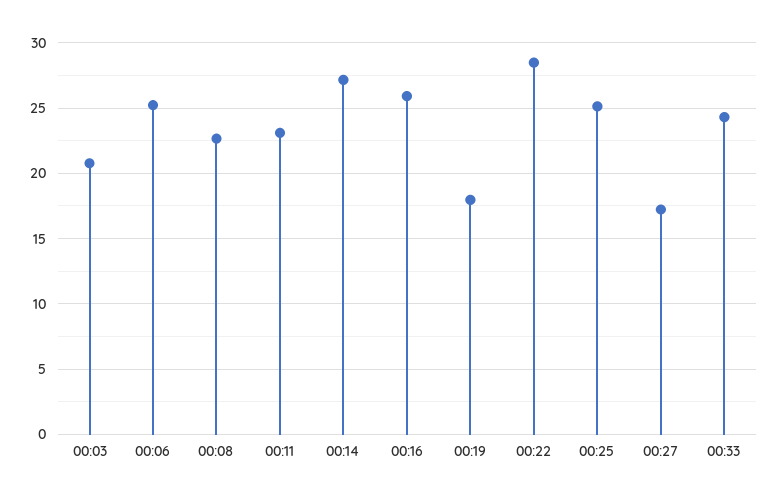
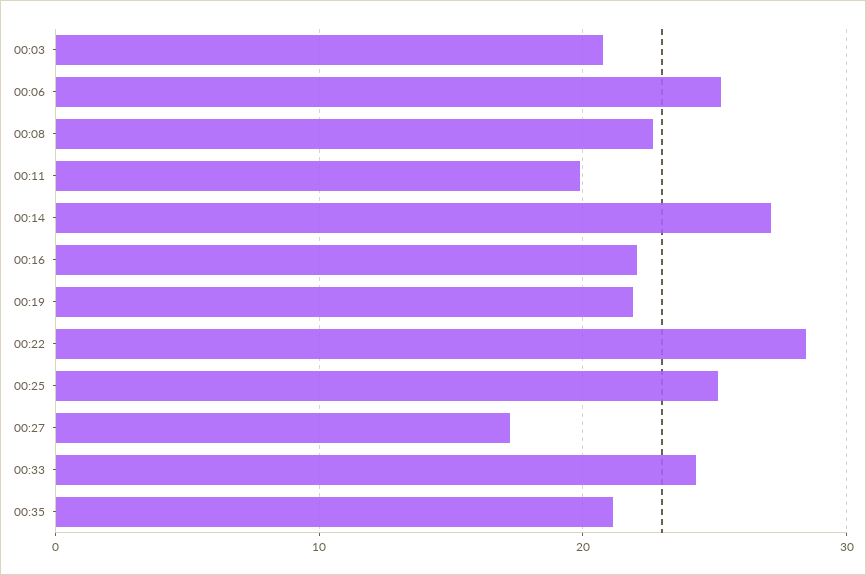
00:11: 23 -> 20
00:16: 26 -> 22
00:19: 18 -> 22
00:35: none -> 21

